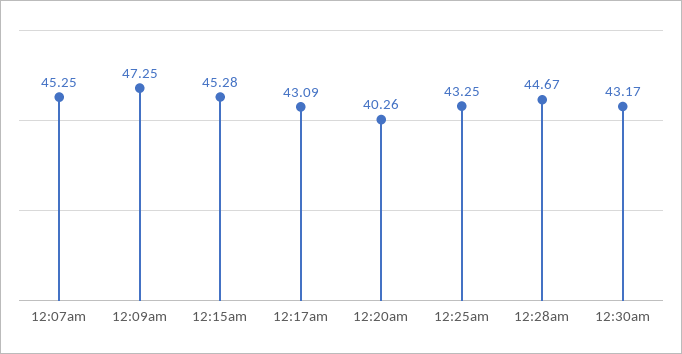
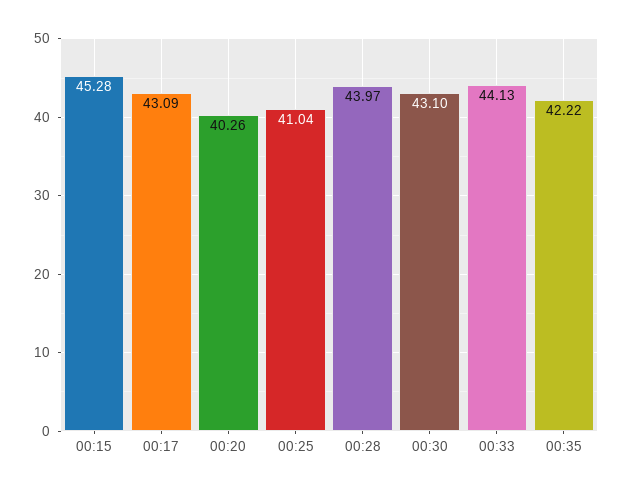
12:07am: 45.25 -> none
12:09am: 47.25 -> none
12:25am: 43.25 -> 41.04
12:28am: 44.67 -> 43.97
12:30am: 43.17 -> 43.1
00:33: none -> 44.13
00:35: none -> 42.22

